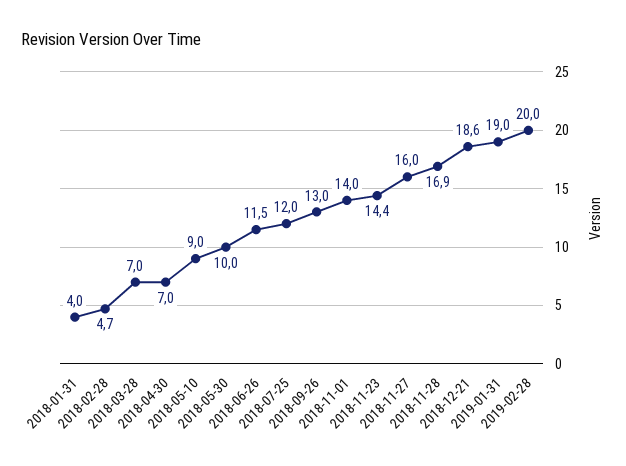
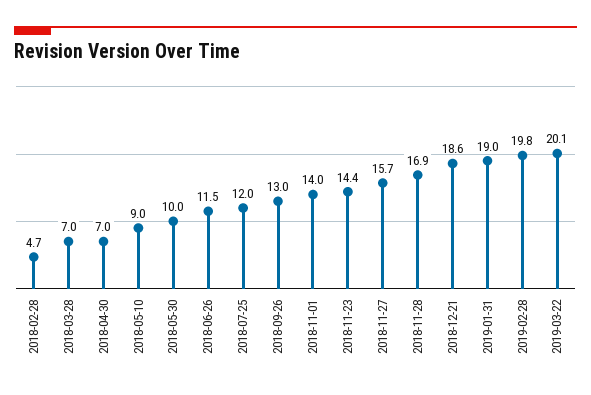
2018-01-31: 4 -> none
2018-11-27: 16 -> 15.7
2019-02-28: 20 -> 19.8
2019-03-22: none -> 20.1

